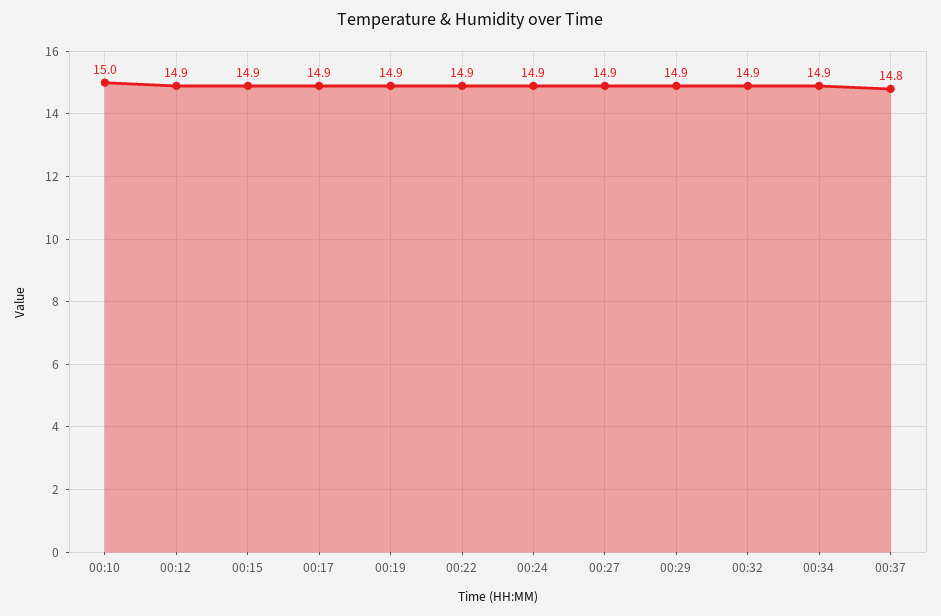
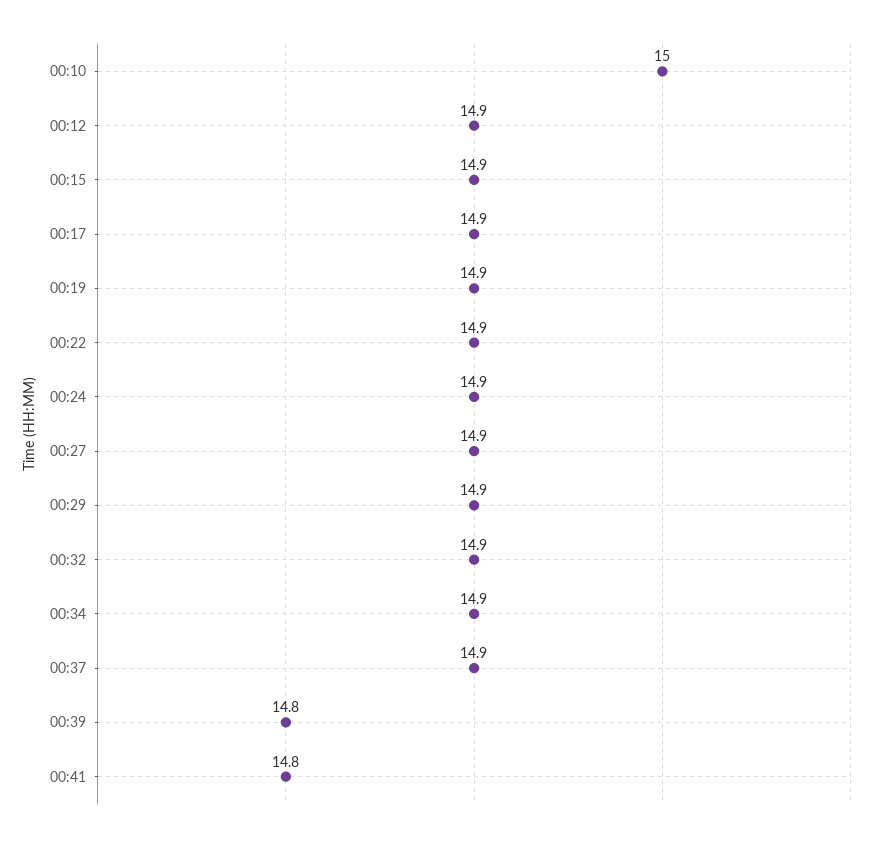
00:37: 14.8 -> 14.9
00:39: none -> 14.8
00:41: none -> 14.8

